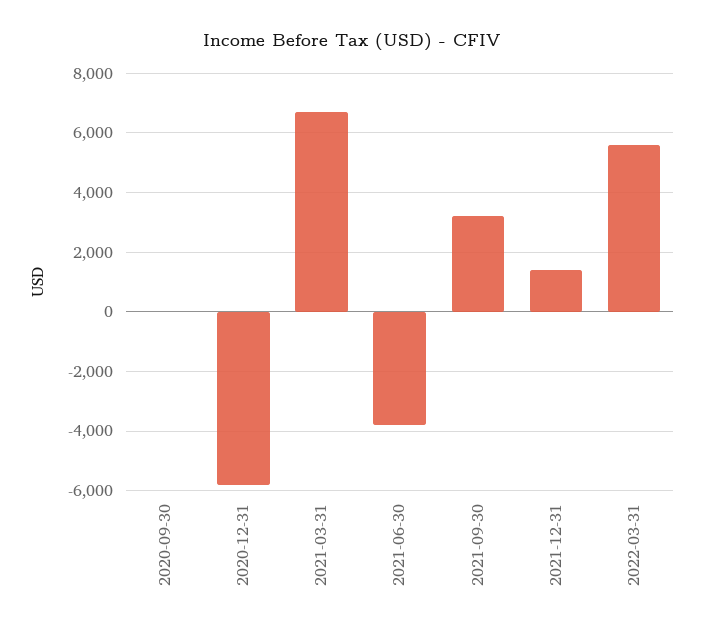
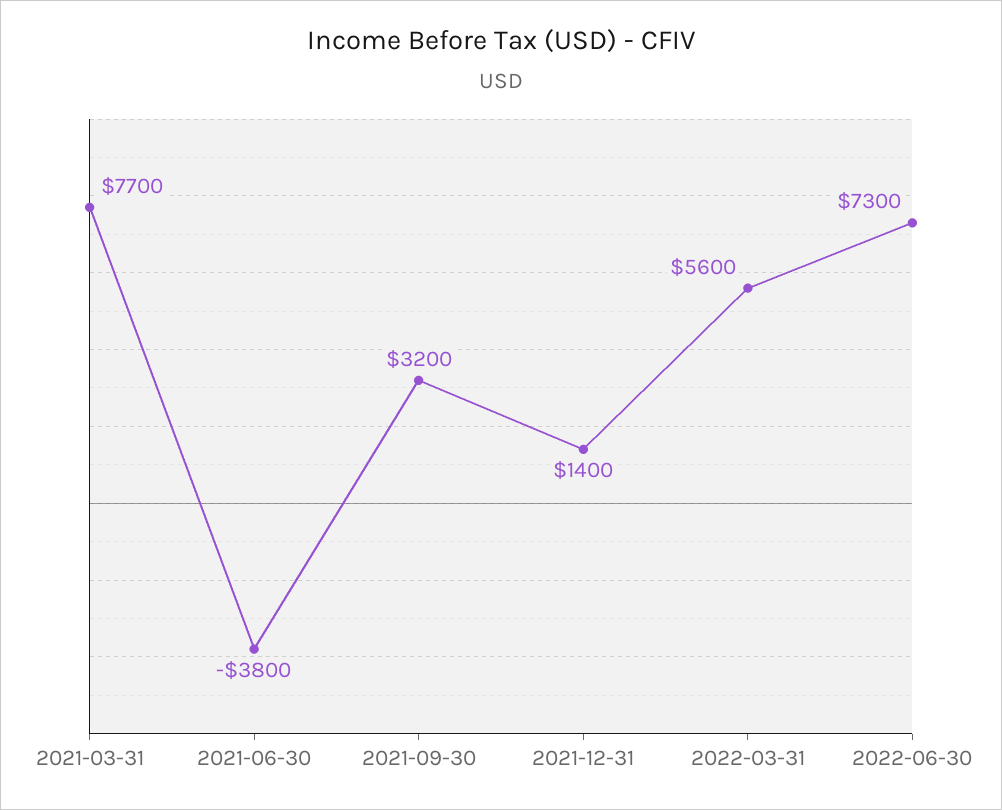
2020-09-30: 0 -> none
2020-12-31: -5750 -> none
2021-03-31: 6750 -> 7700
2022-06-30: none -> 7300

